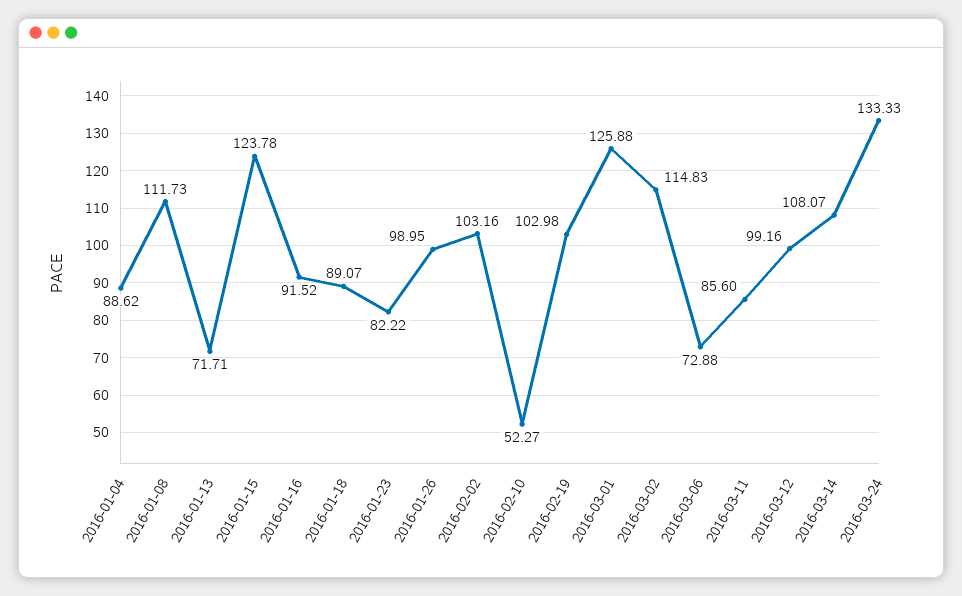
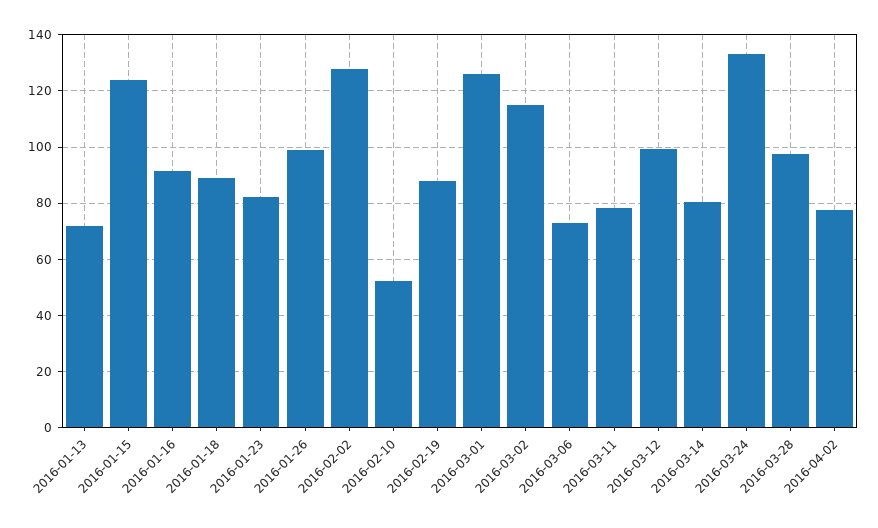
2016-01-04: 88.62 -> none
2016-01-08: 111.73 -> none
2016-02-02: 103.16 -> 127.5
2016-02-19: 102.98 -> 87.5
2016-03-11: 85.6 -> 77.5
2016-03-14: 108.07 -> 80
2016-03-28: none -> 97.5
2016-04-02: none -> 77.5

